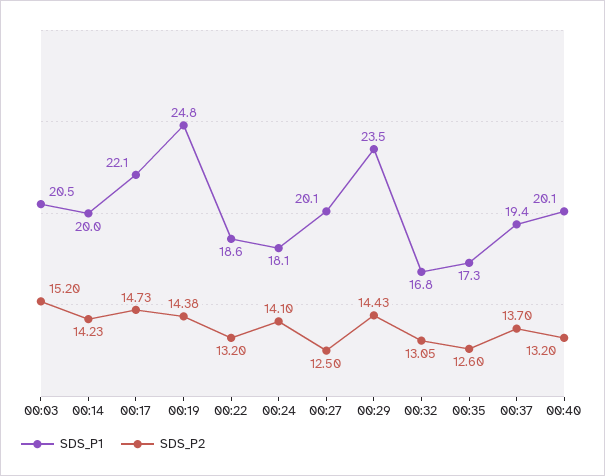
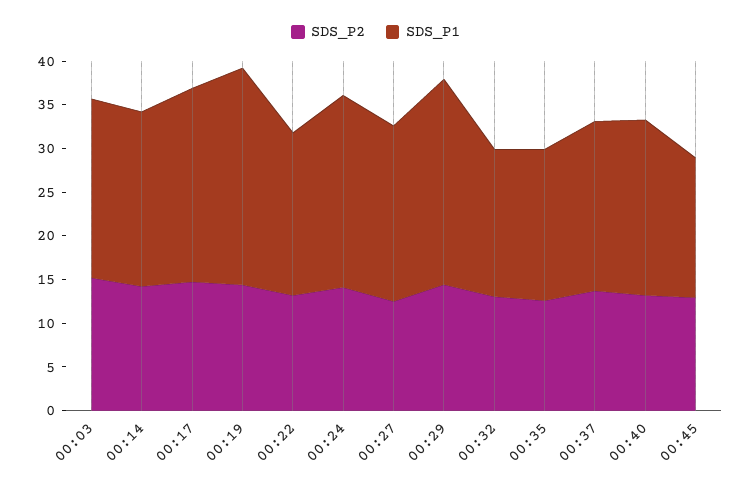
SDS_P1, 00:24: 18.1 -> 22
SDS_P2, 00:45: none -> 13
SDS_P1, 00:45: none -> 16

